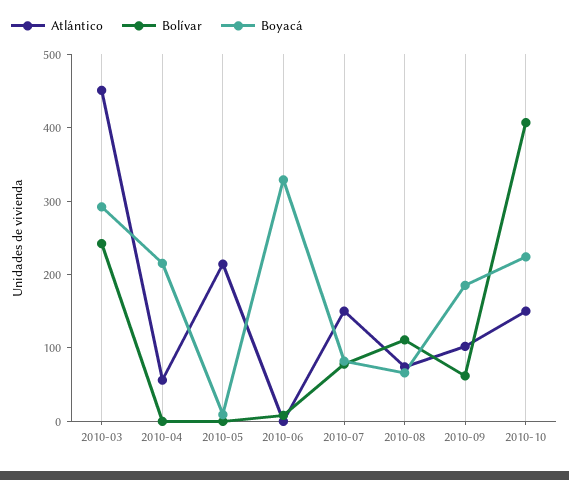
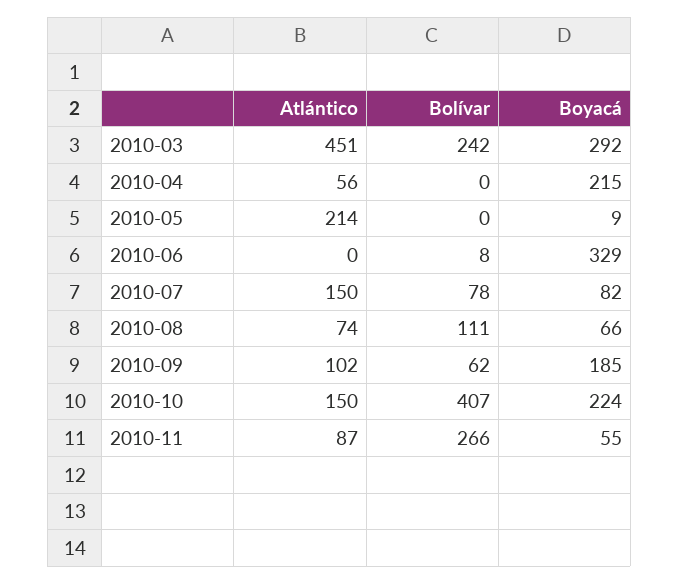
Atlántico, 2010-11: none -> 87
Bolívar, 2010-11: none -> 266
Boyacá, 2010-11: none -> 55

